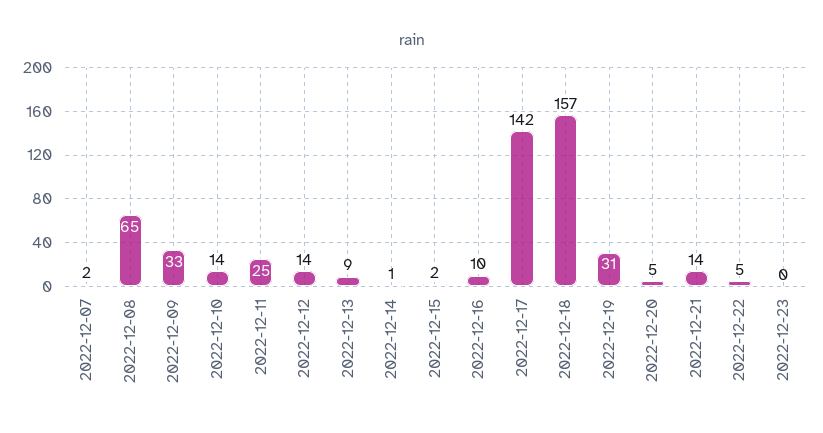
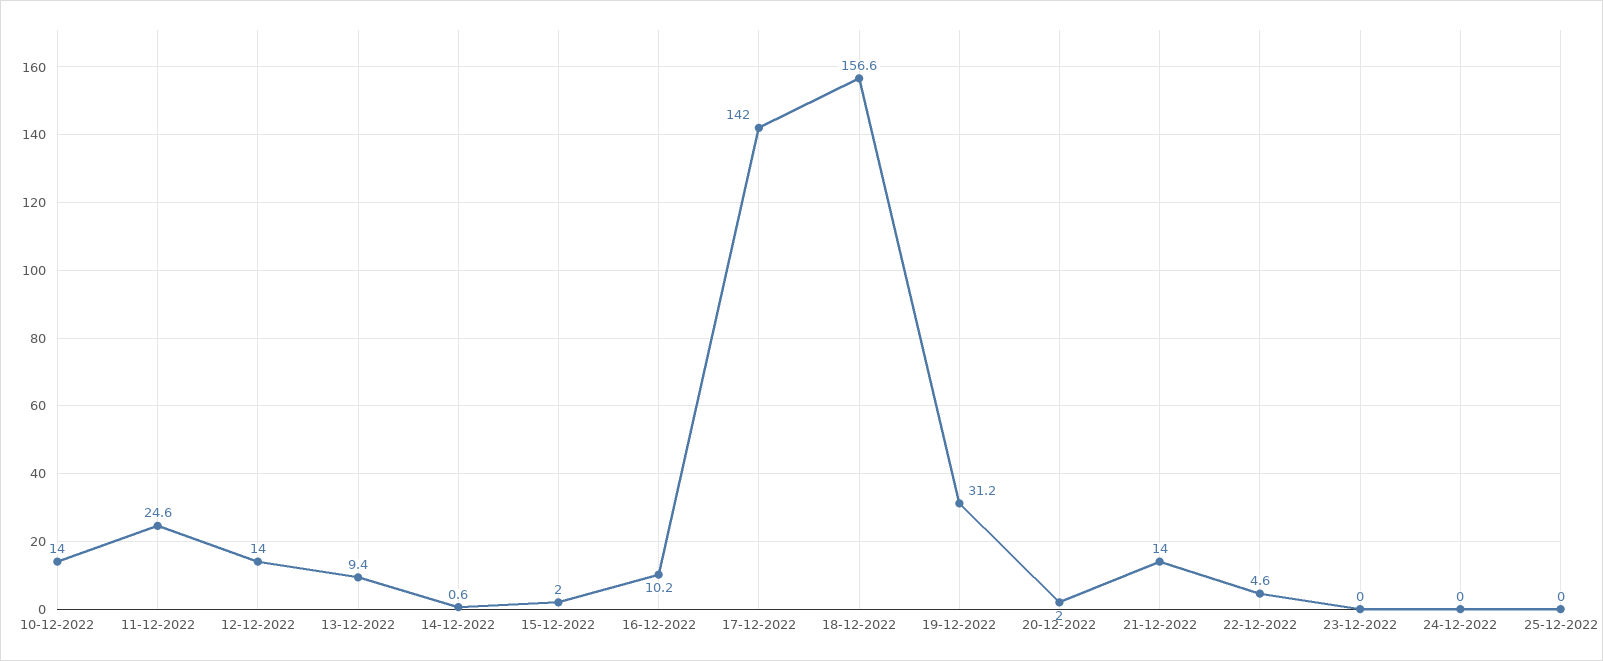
2022-12-07: 2 -> none
2022-12-08: 65 -> none
2022-12-09: 33 -> none
2022-12-20: 5 -> 2
24-12-2022: none -> 0
25-12-2022: none -> 0

